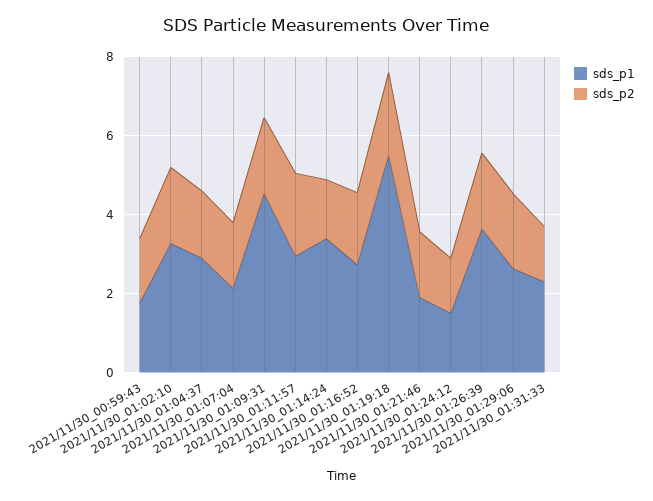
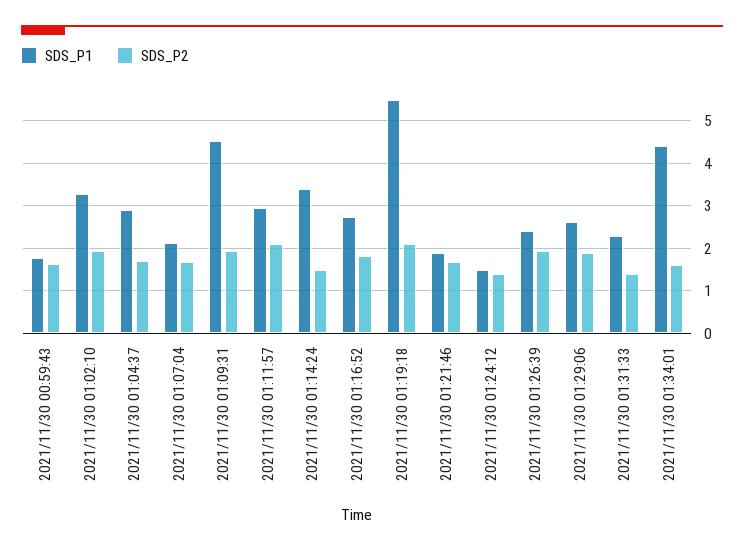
sds_p1, 2021/11/30_01:26:39: 3.5 -> 2.4
sds_p1, 2021/11/30 01:34:01: none -> 4.4
sds_p2, 2021/11/30 01:34:01: none -> 1.6

